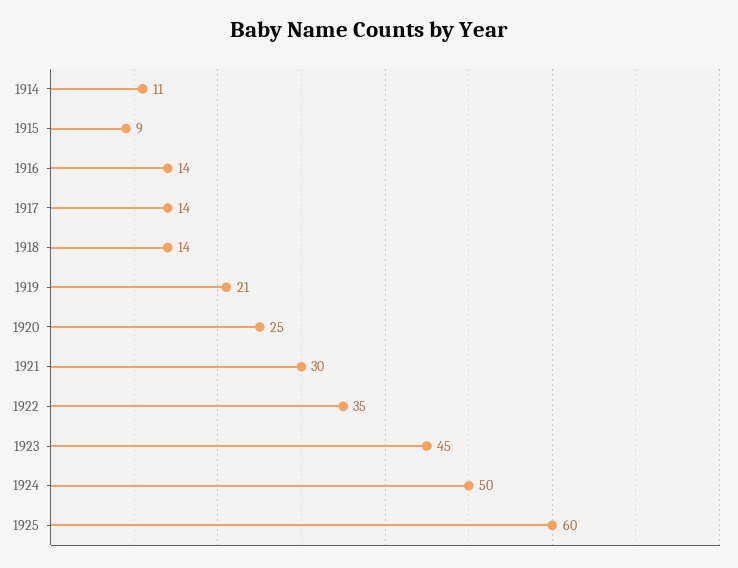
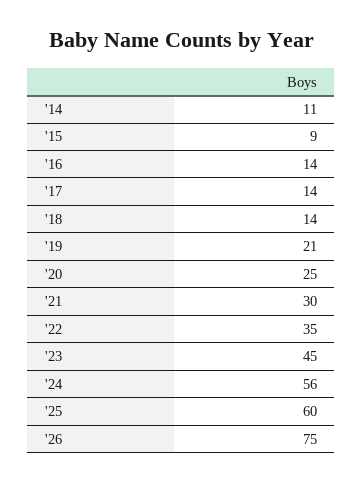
1924: 50 -> 56
'26: none -> 75

